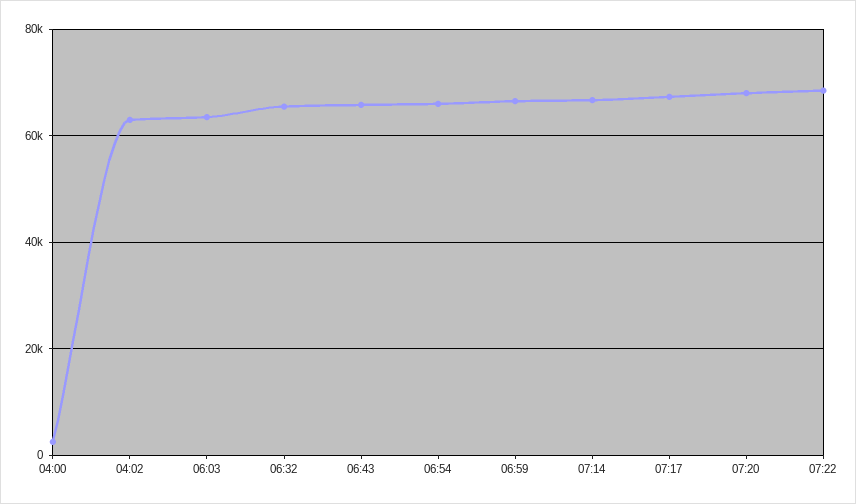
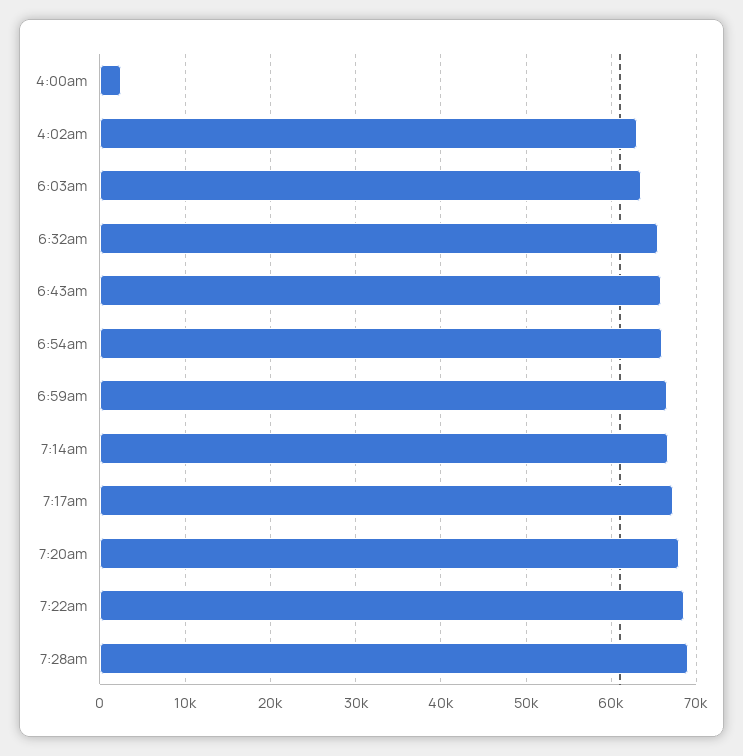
7:28am: none -> 69000

